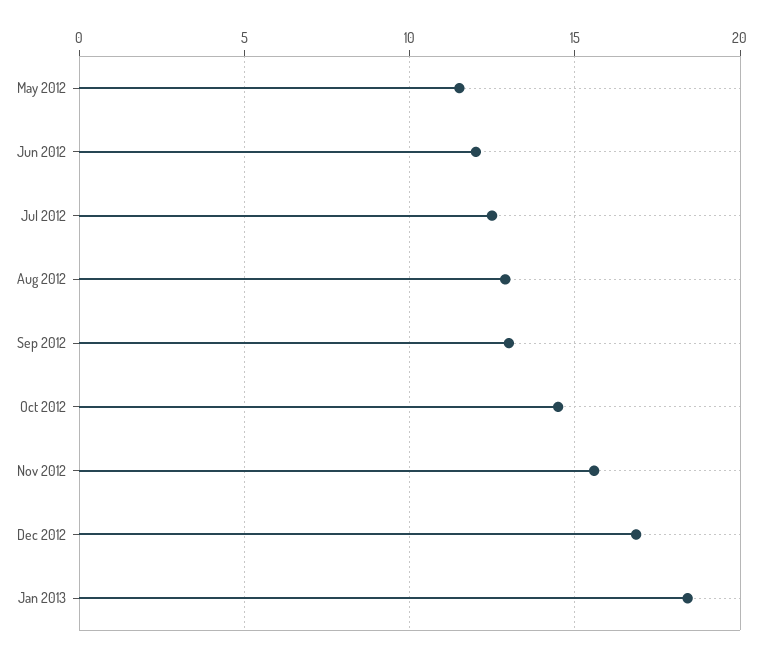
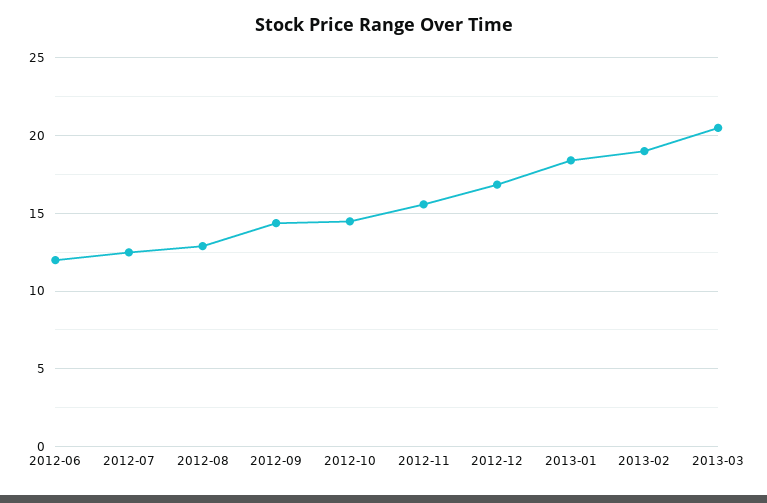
May 2012: 11.5 -> none
Sep 2012: 13 -> 14.5
2013-02: none -> 19
2013-03: none -> 20.5

